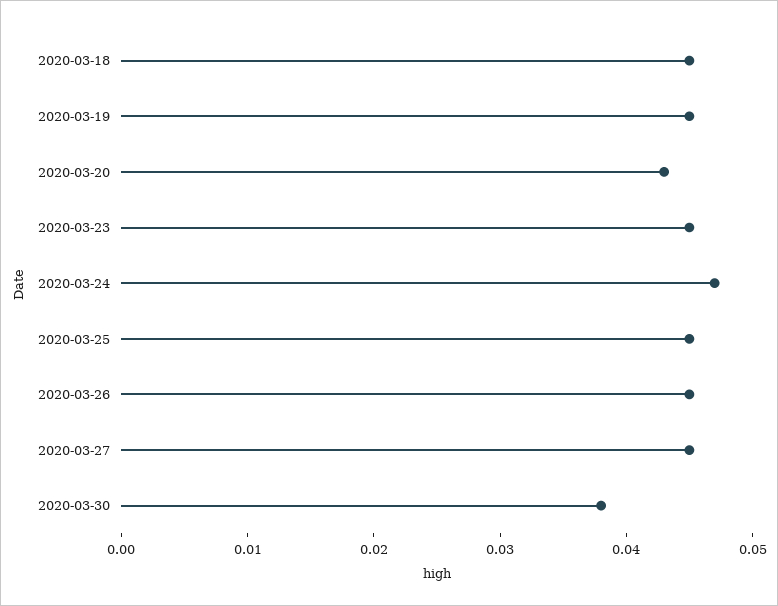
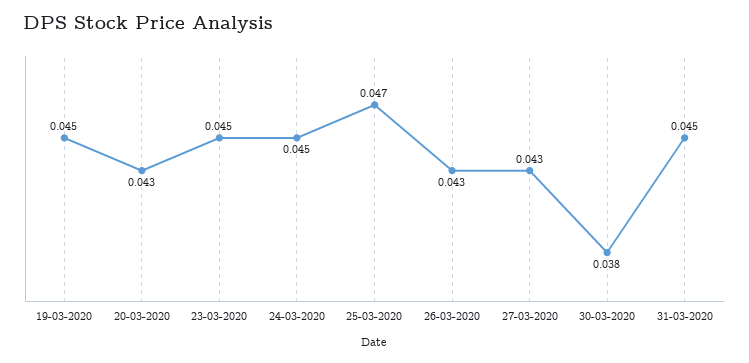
2020-03-18: 0.045 -> none
2020-03-24: 0.047 -> 0.045
2020-03-25: 0.045 -> 0.047
2020-03-26: 0.045 -> 0.043
2020-03-27: 0.045 -> 0.043
31-03-2020: none -> 0.045

